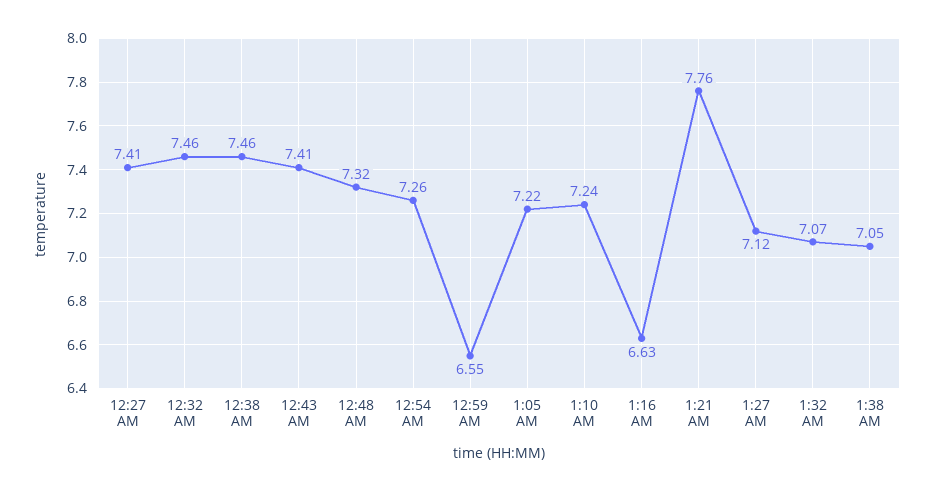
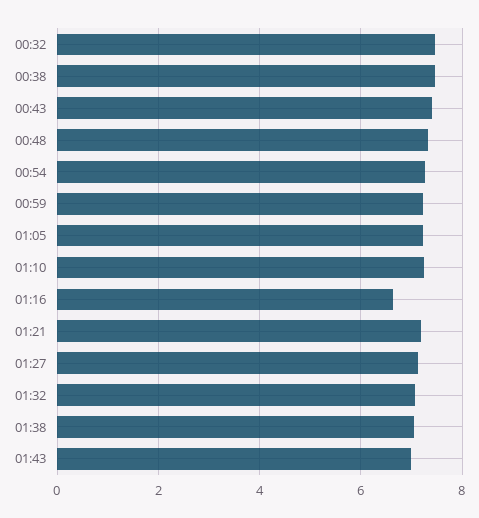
12:27 AM: 7.41 -> none
12:59 AM: 6.55 -> 7.2
1:21 AM: 7.76 -> 7.2
01:43: none -> 7

